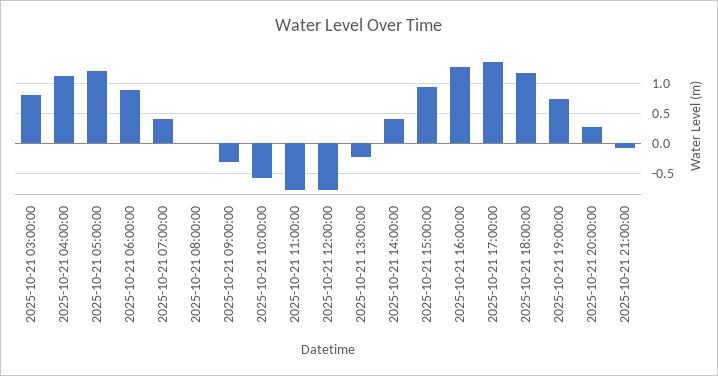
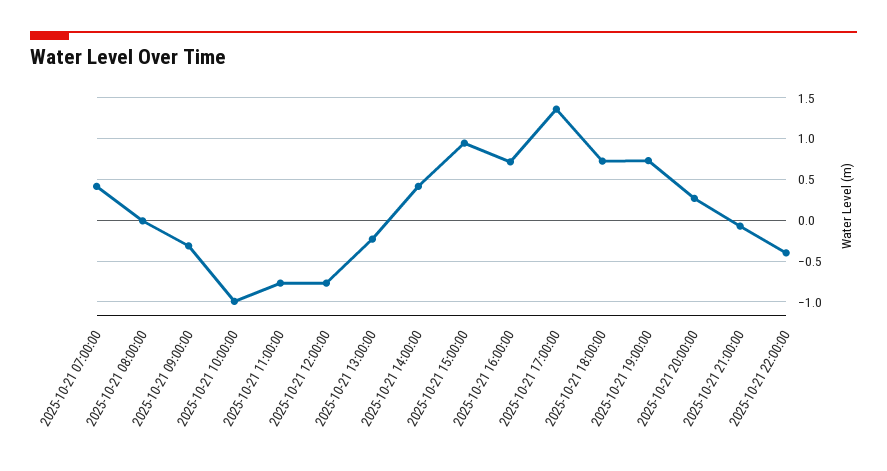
2025-10-21 03:00:00: 0.8 -> none
2025-10-21 04:00:00: 1.1 -> none
2025-10-21 05:00:00: 1.2 -> none
2025-10-21 06:00:00: 0.9 -> none
2025-10-21 10:00:00: -0.6 -> -1
2025-10-21 16:00:00: 1.3 -> 0.7
2025-10-21 18:00:00: 1.2 -> 0.7
2025-10-21 22:00:00: none -> -0.4

